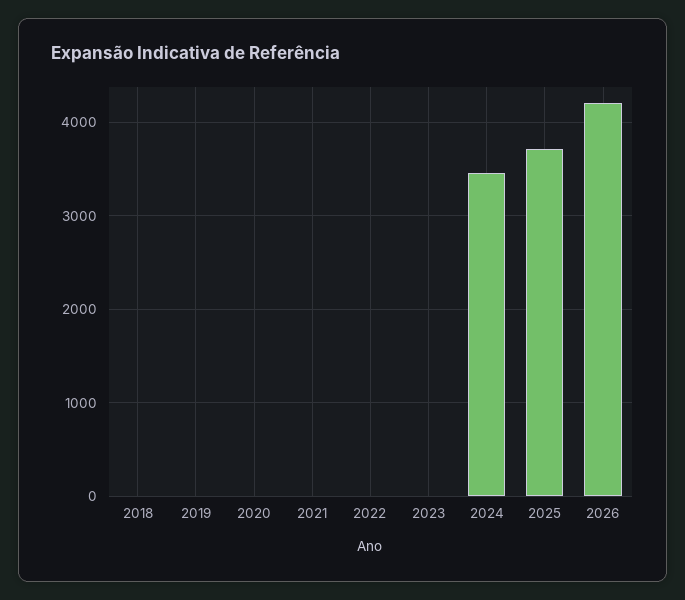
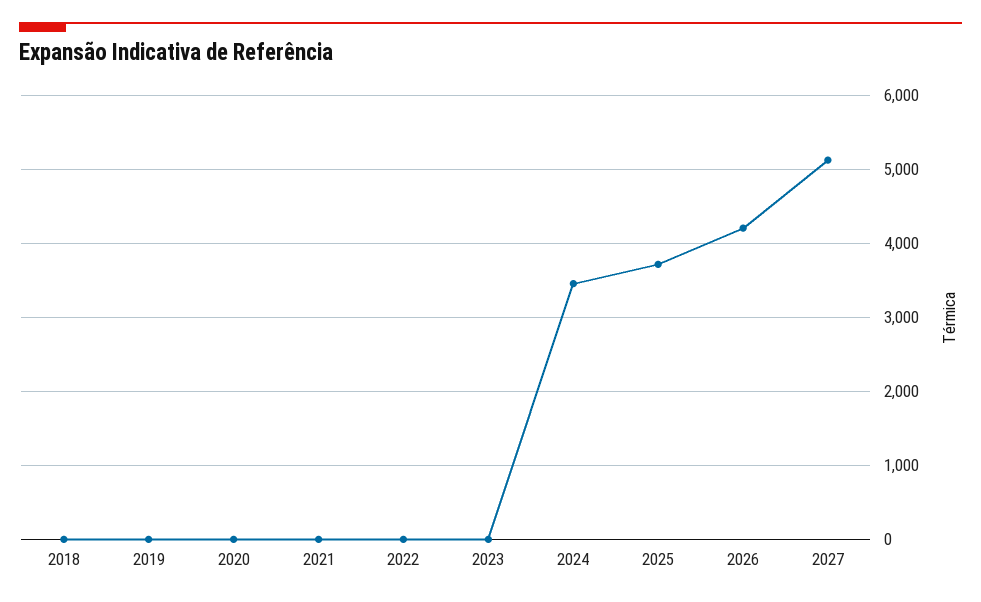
2027: none -> 5100

